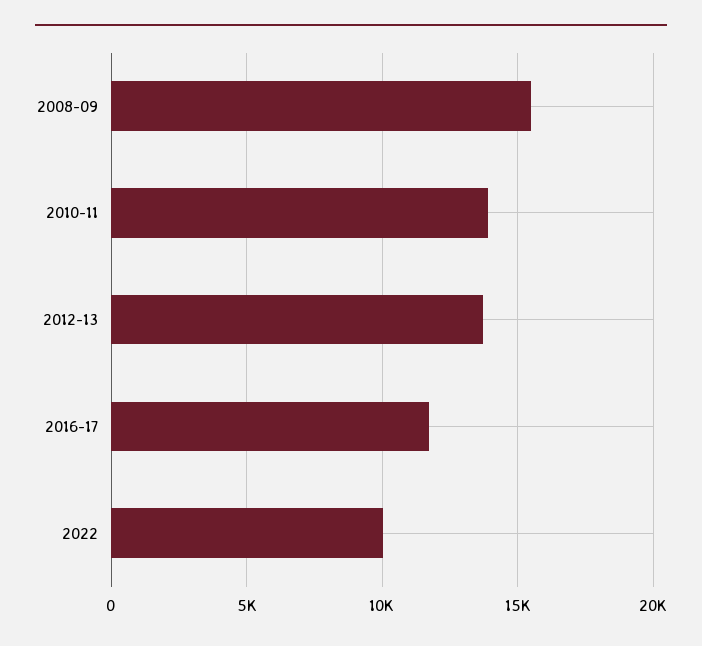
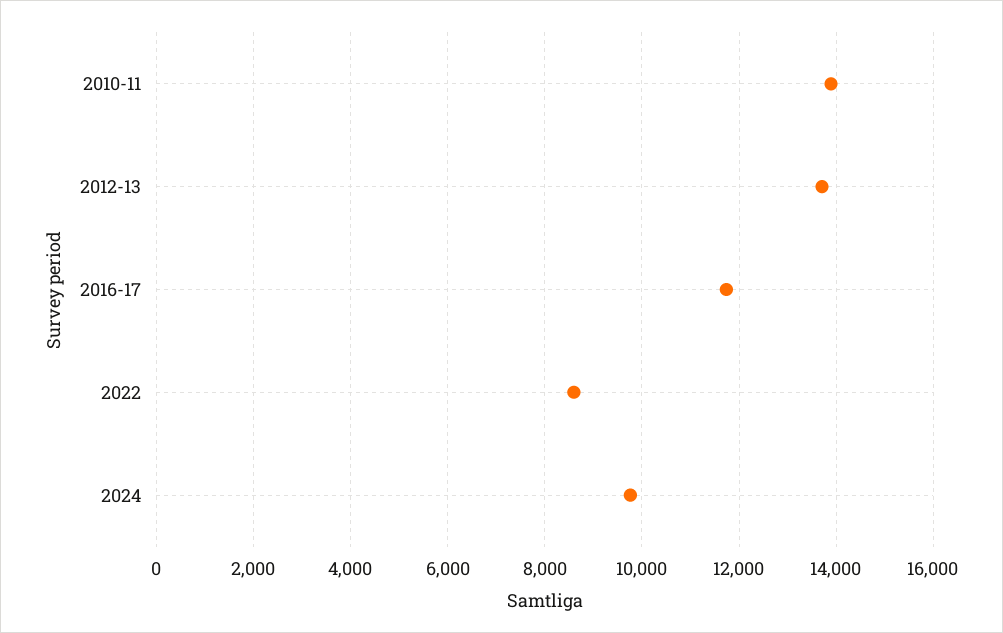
2008-09: 15500 -> none
2022: 10000 -> 8600
2024: none -> 9800

